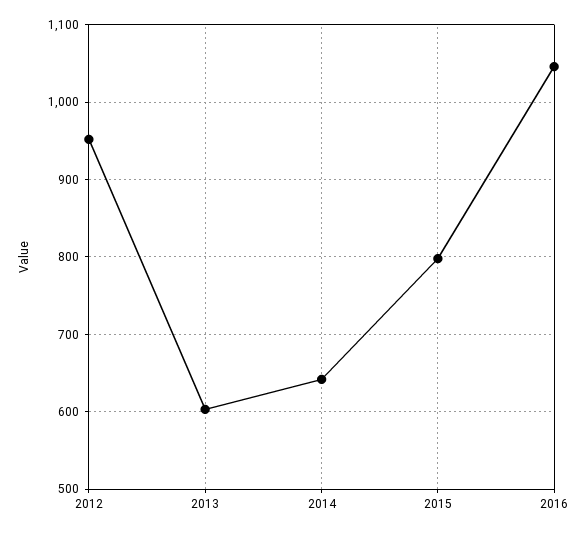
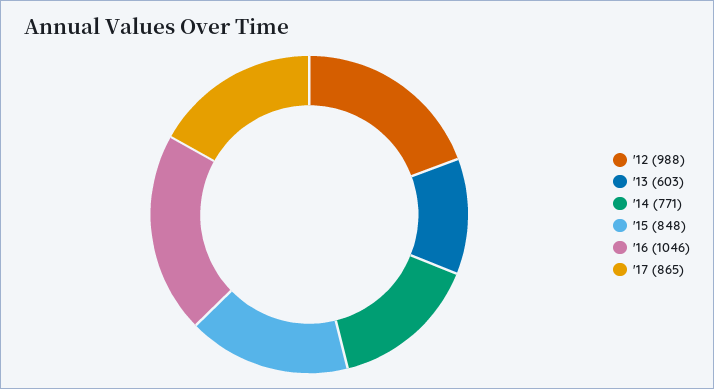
2012: 950 -> 988
2014: 640 -> 771
2015: 800 -> 848
'17: none -> 865

